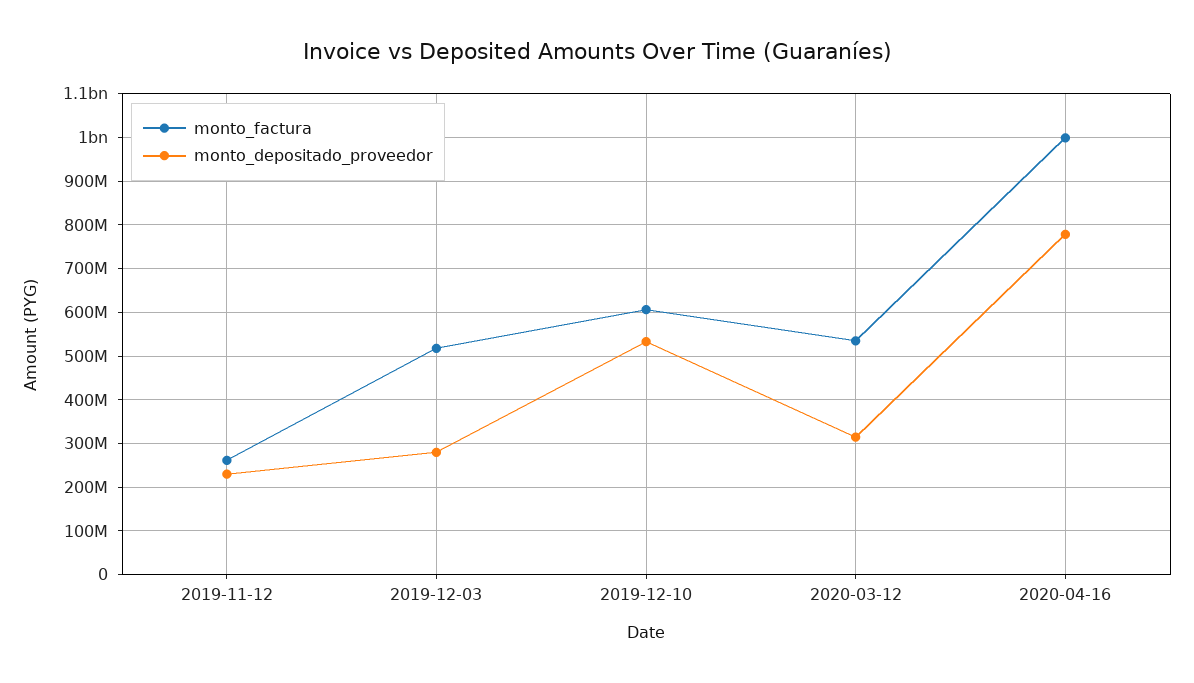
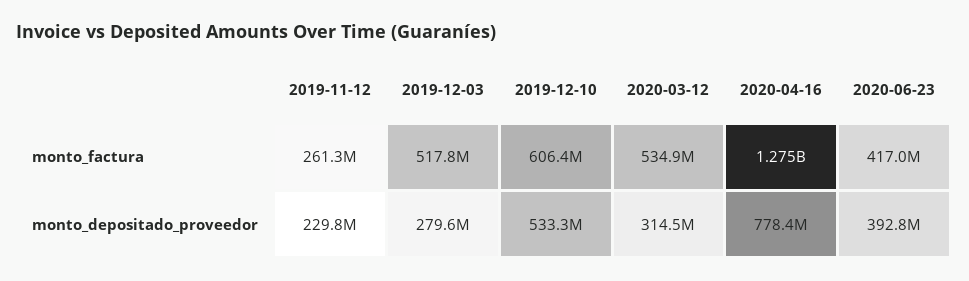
monto_factura, 2020-04-16: 1000000000 -> 1275000000
monto_factura, 2020-06-23: none -> 417000000
monto_depositado_proveedor, 2020-06-23: none -> 392800000

